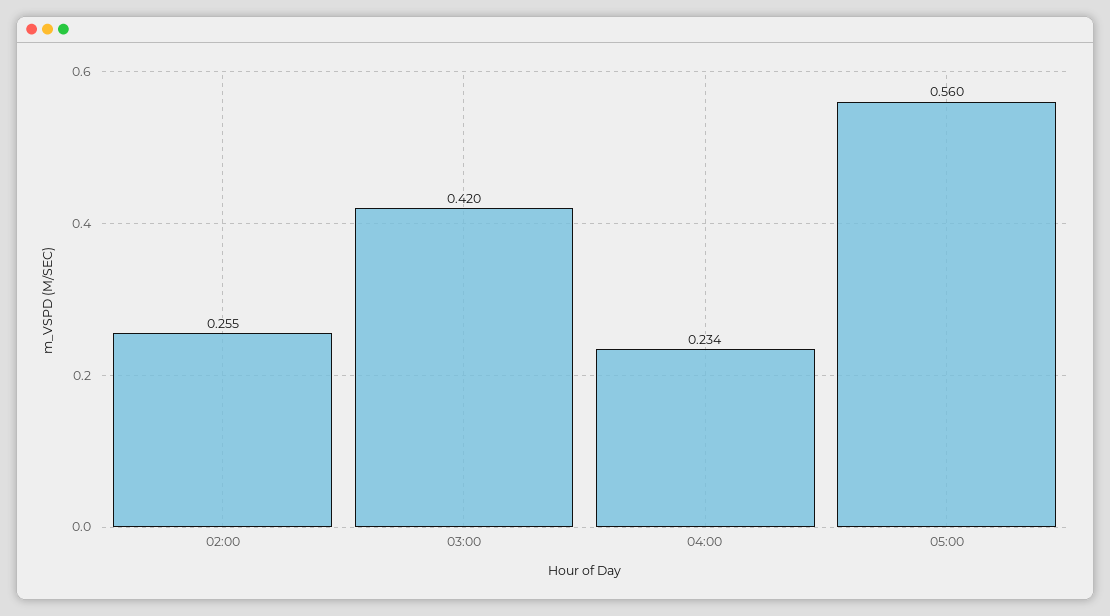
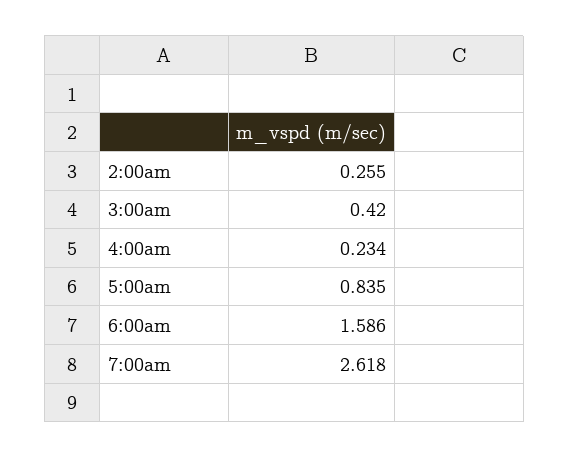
05:00: 0.56 -> 0.835
6:00am: none -> 1.586
7:00am: none -> 2.618

